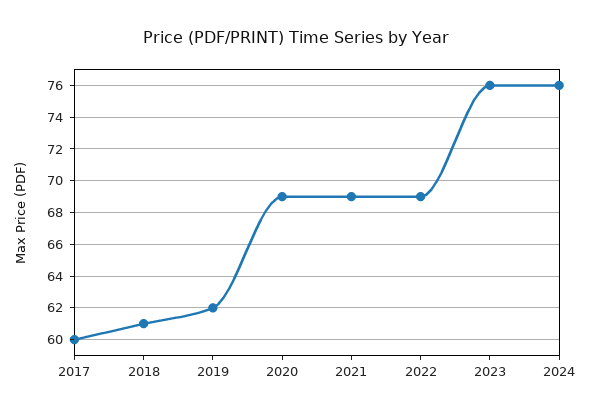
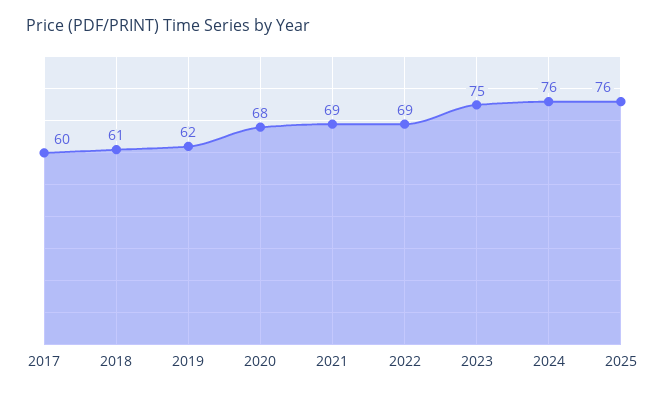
2020: 69 -> 68
2023: 76 -> 75
2025: none -> 76

